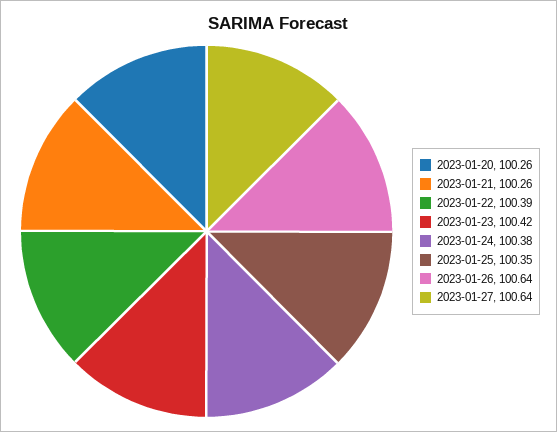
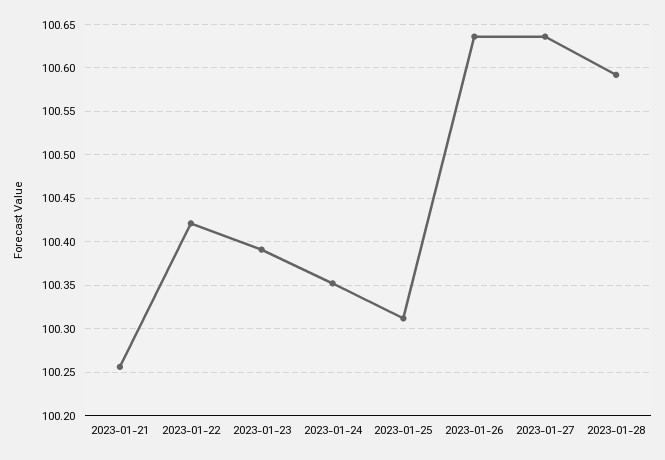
2023-01-20: 100.26 -> none
2023-01-22: 100.39 -> 100.42
2023-01-23: 100.42 -> 100.39
2023-01-24: 100.38 -> 100.35
2023-01-25: 100.35 -> 100.31
2023-01-28: none -> 100.59

